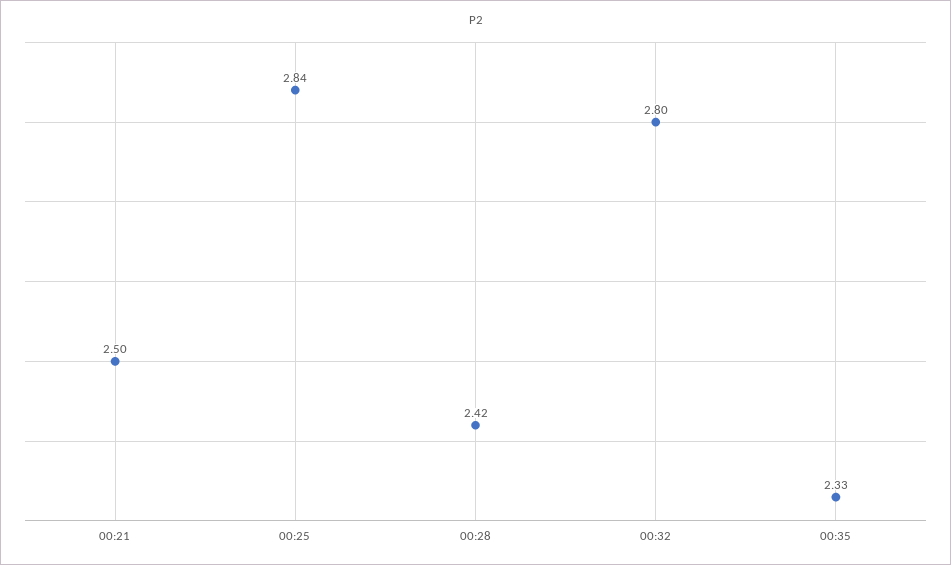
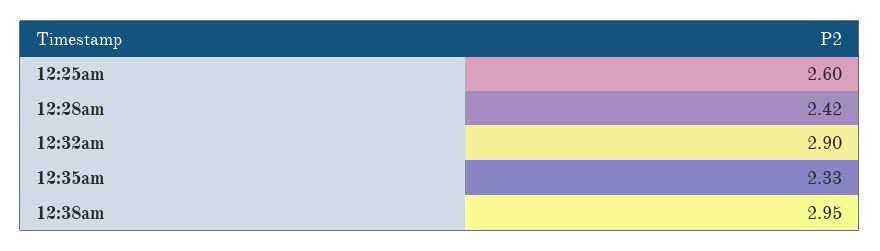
00:21: 2.5 -> none
00:25: 2.84 -> 2.6
00:32: 2.8 -> 2.9
12:38am: none -> 2.95

